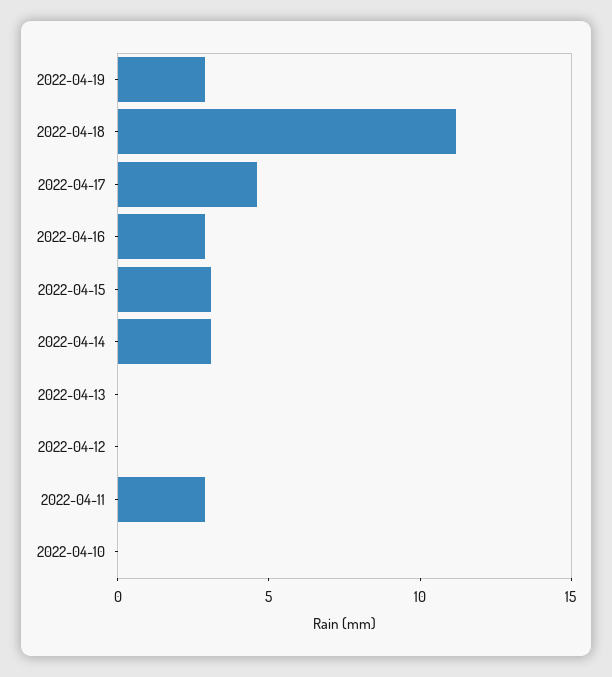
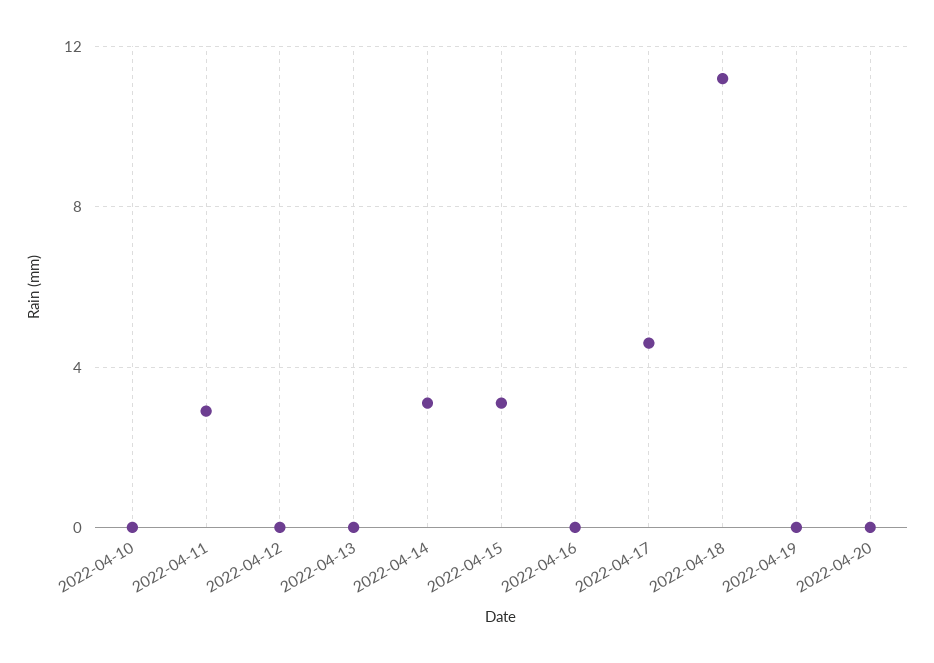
2022-04-19: 3 -> 0
2022-04-16: 3 -> 0
2022-04-20: none -> 0

